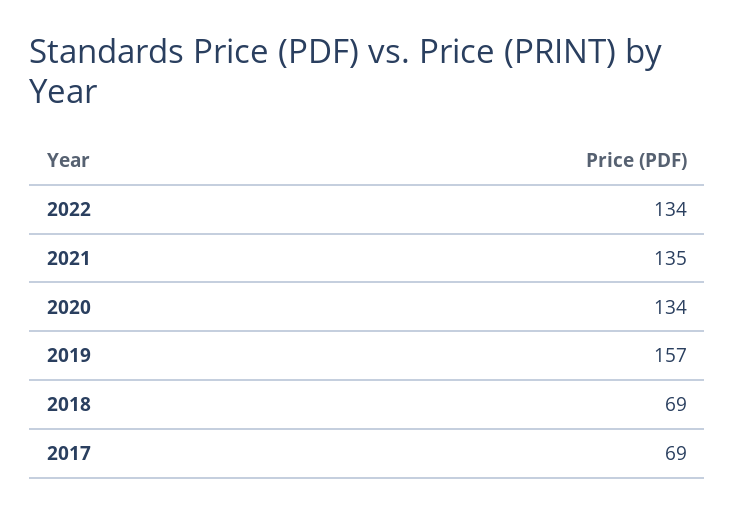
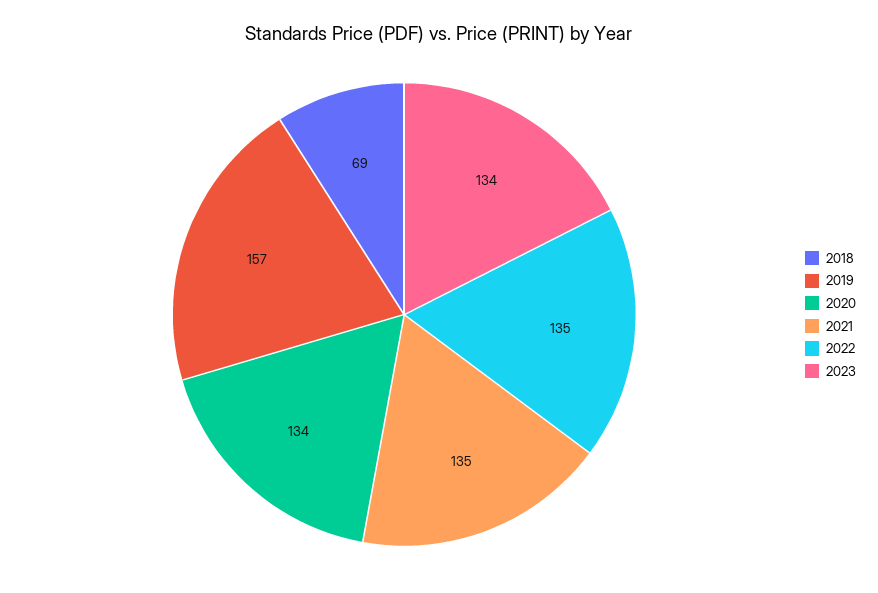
2022: 134 -> 135
2017: 69 -> none
2023: none -> 134

